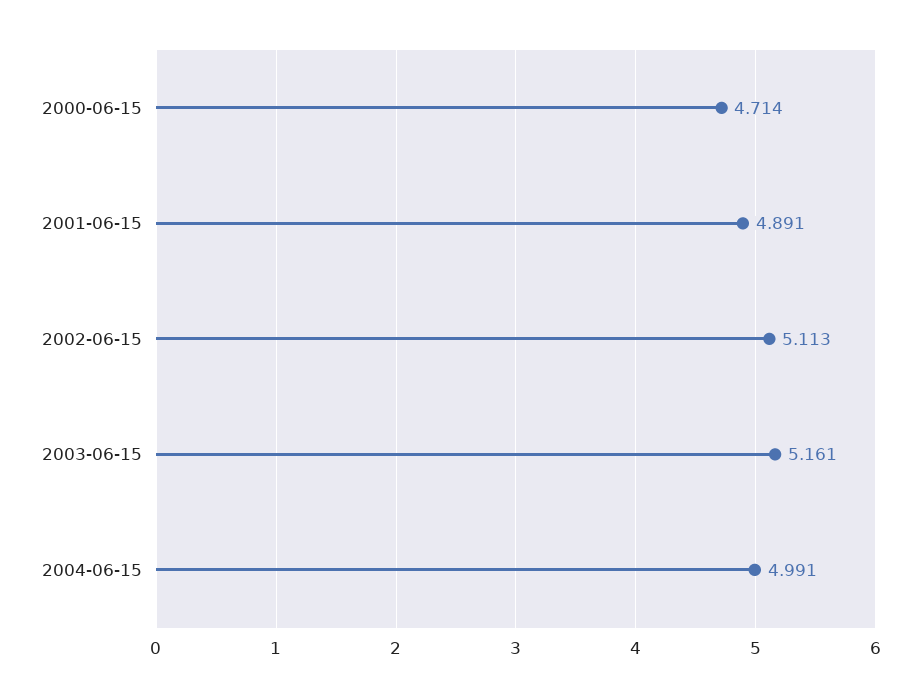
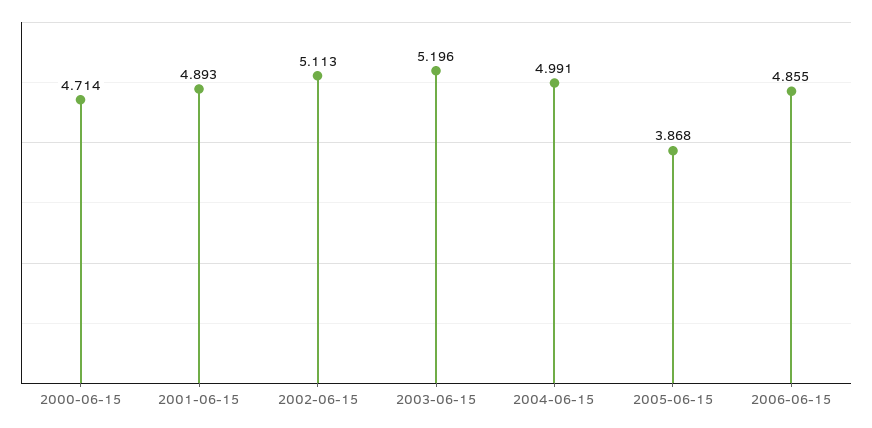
2001-06-15: 4.891 -> 4.893
2003-06-15: 5.161 -> 5.196
2005-06-15: none -> 3.868
2006-06-15: none -> 4.855

